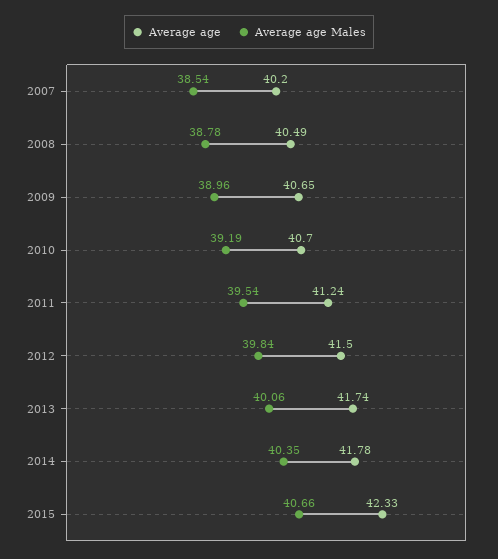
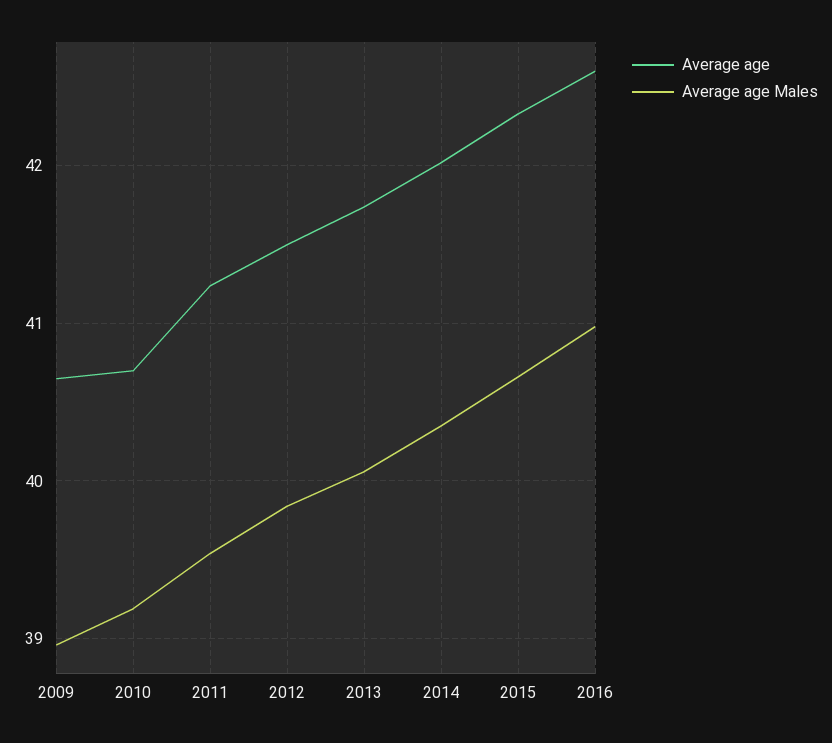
Average age, 2007: 40.2 -> none
Average age Males, 2007: 38.54 -> none
Average age, 2008: 40.49 -> none
Average age Males, 2008: 38.78 -> none
Average age, 2014: 41.78 -> 42
Average age, 2016: none -> 42.6
Average age Males, 2016: none -> 41

